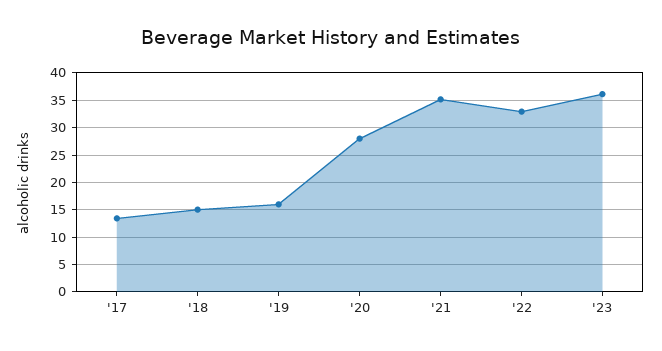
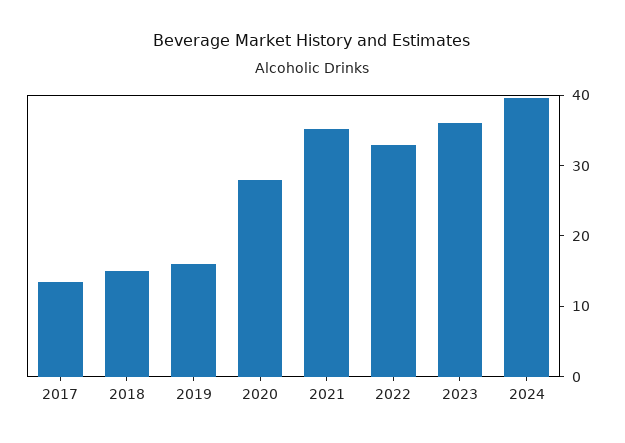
2024: none -> 40

